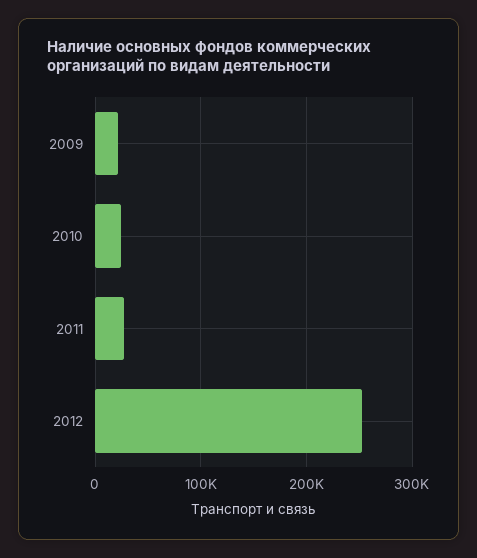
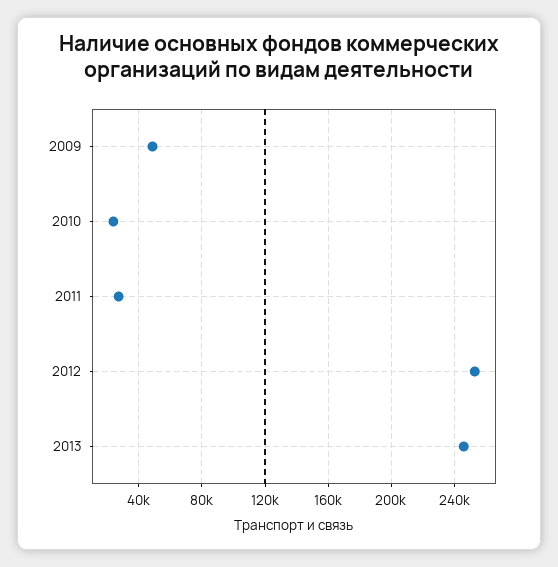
2009: 20000 -> 50000
2013: none -> 245000

